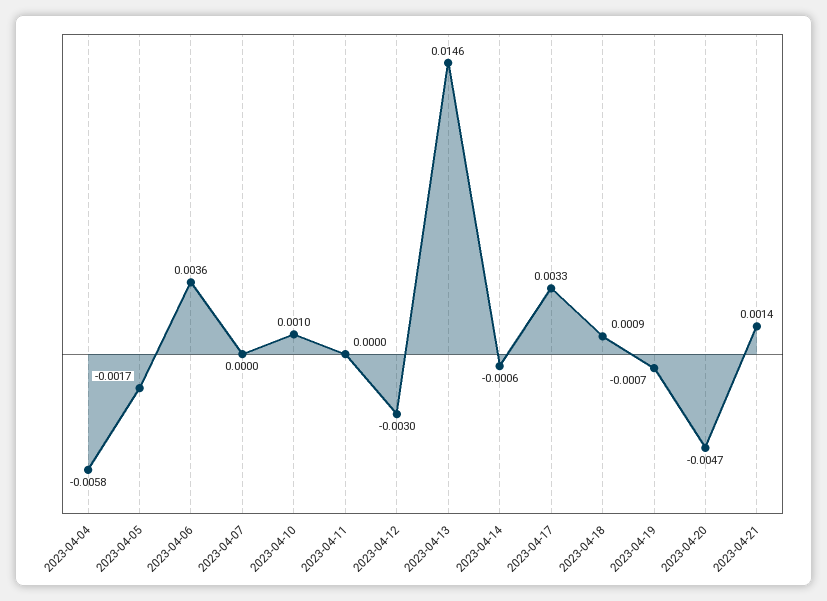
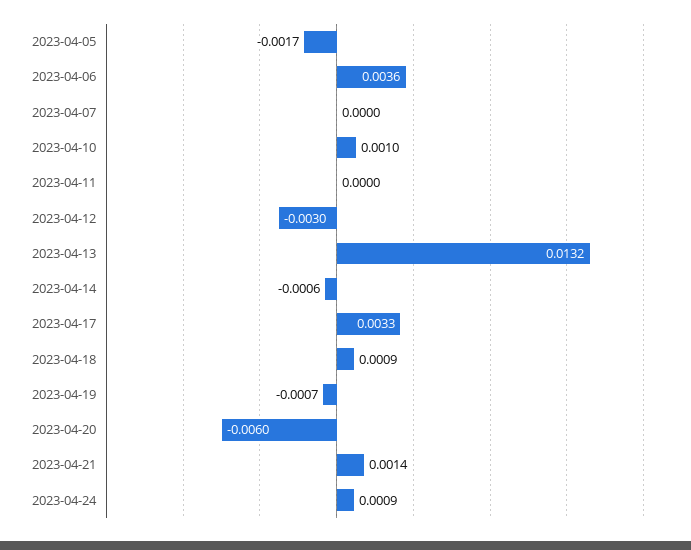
2023-04-04: -0.0058 -> none
2023-04-13: 0.0146 -> 0.0132
2023-04-20: -0.0047 -> -0.006
2023-04-24: none -> 0.0009

